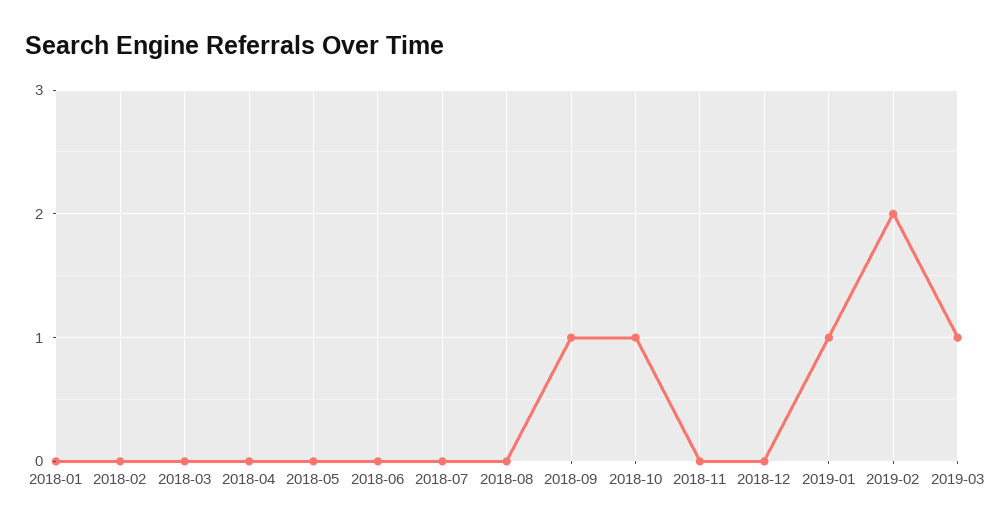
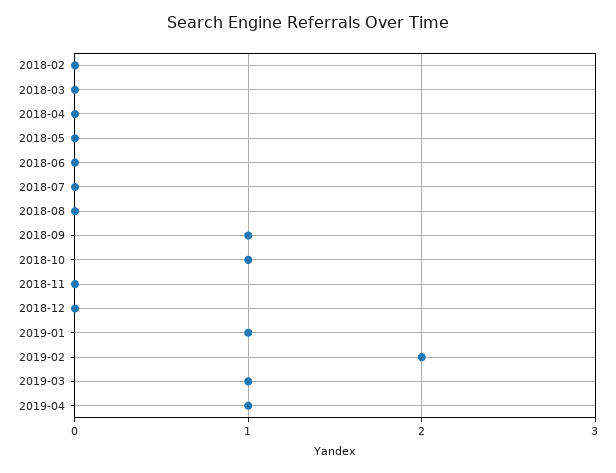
2018-01: 0 -> none
2019-04: none -> 1

